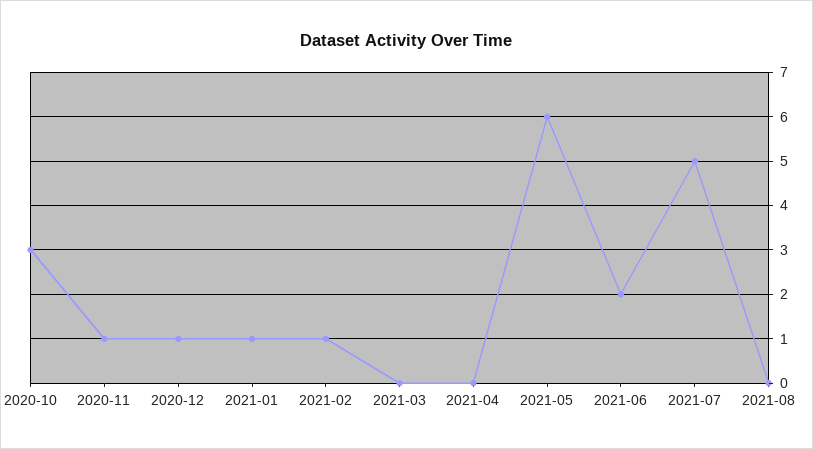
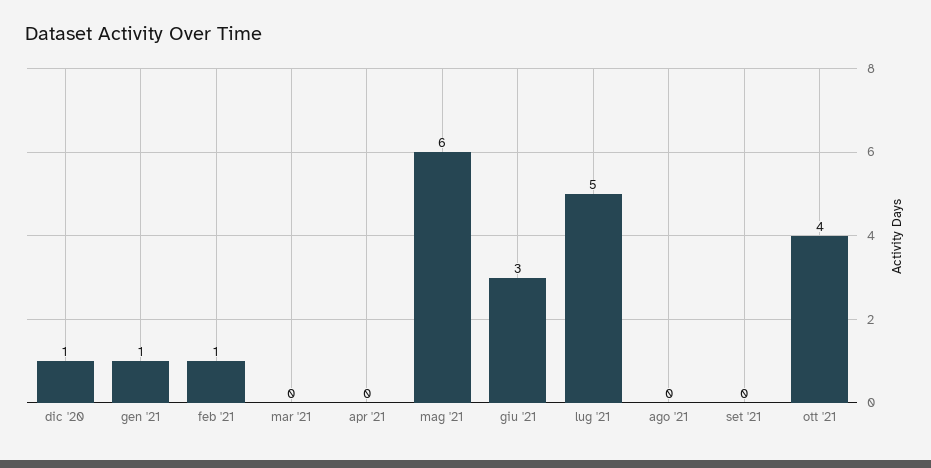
2020-10: 3 -> none
2020-11: 1 -> none
2021-06: 2 -> 3
set '21: none -> 0
ott '21: none -> 4

